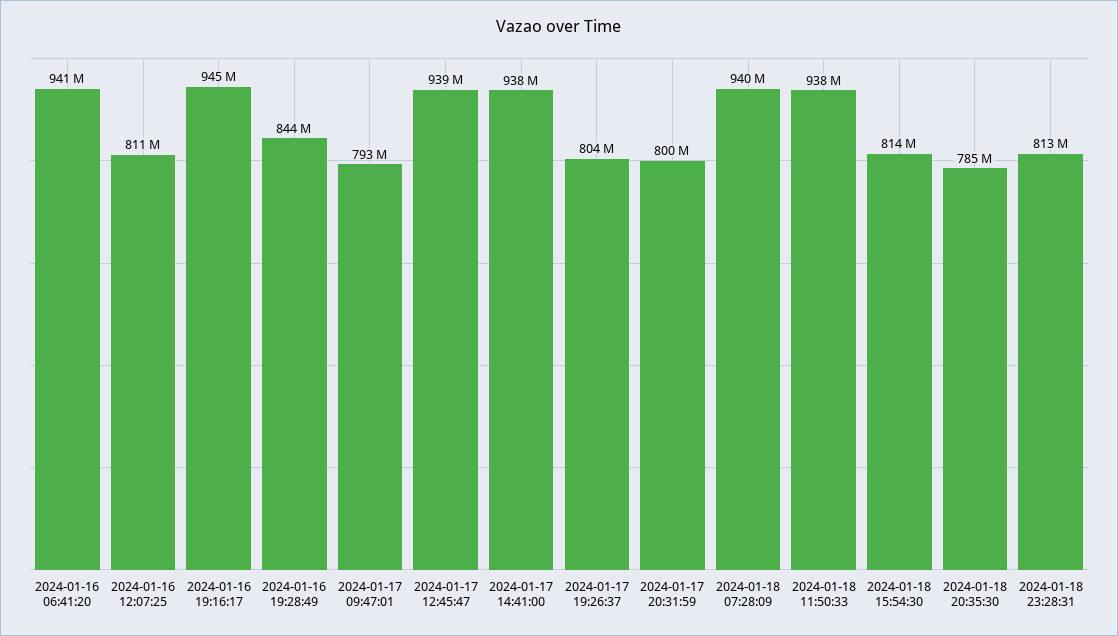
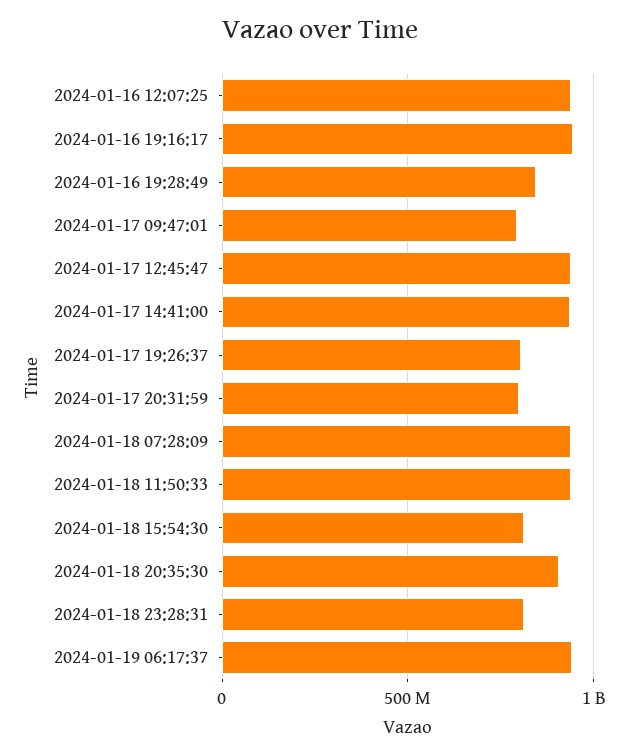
2024-01-16 06:41:20: 941000000 -> none
2024-01-16 12:07:25: 811000000 -> 950000000
2024-01-18 20:35:30: 785000000 -> 900000000
2024-01-19 06:17:37: none -> 950000000

